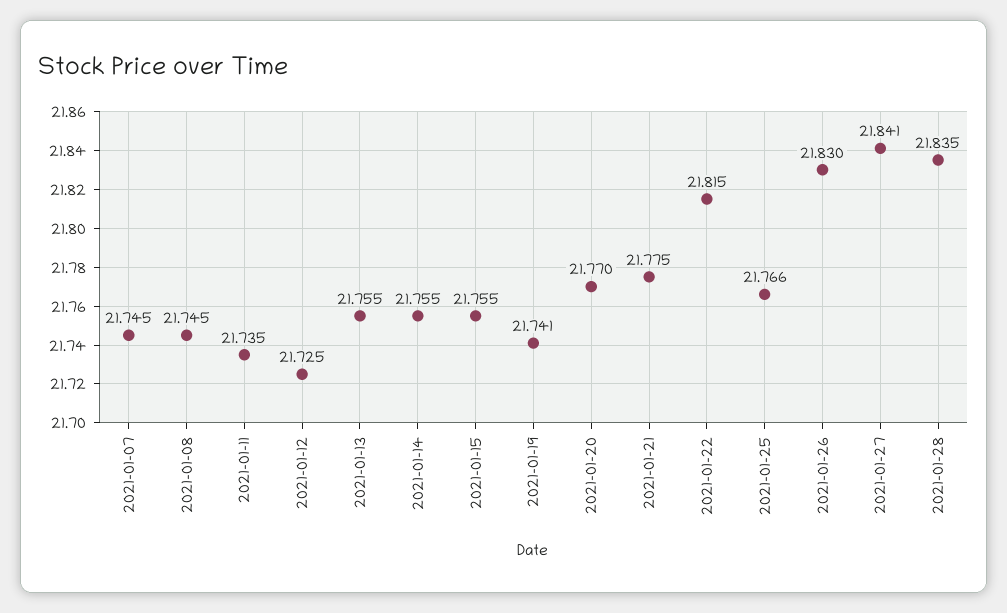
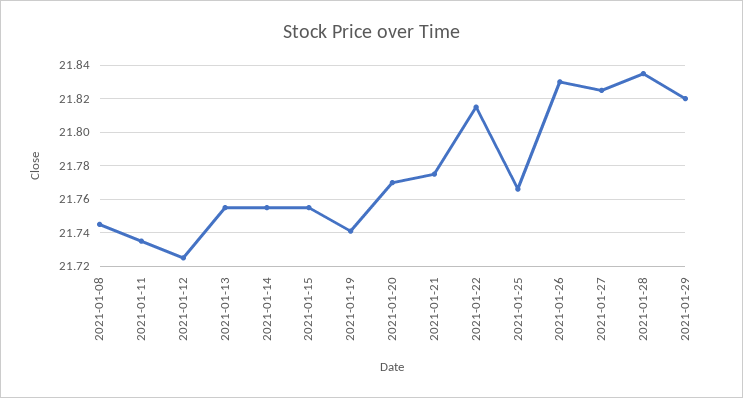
2021-01-07: 21.745 -> none
2021-01-27: 21.841 -> 21.825
2021-01-29: none -> 21.82

